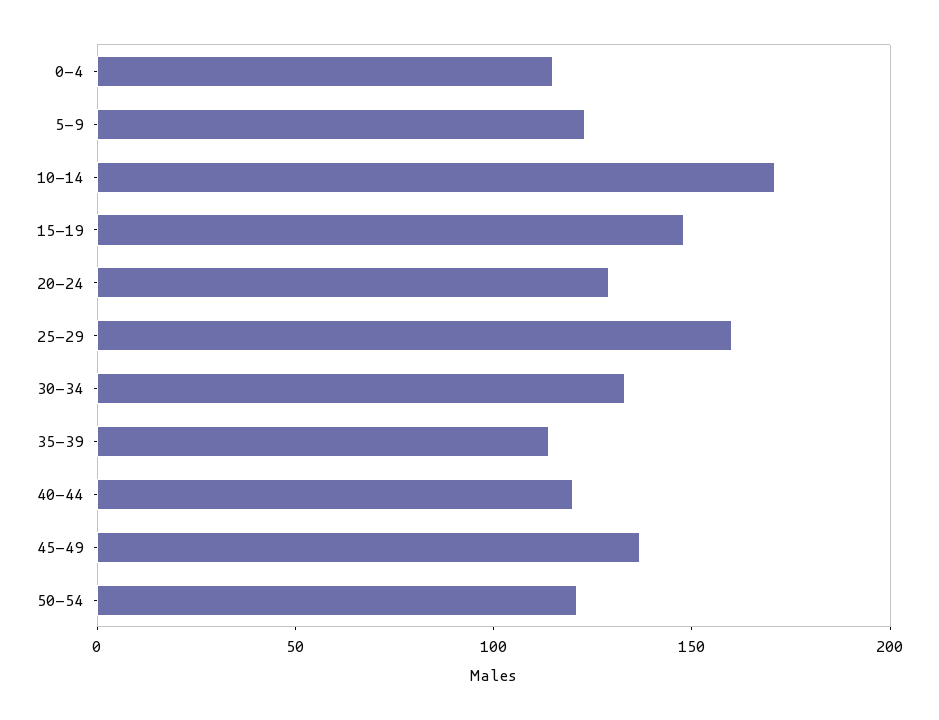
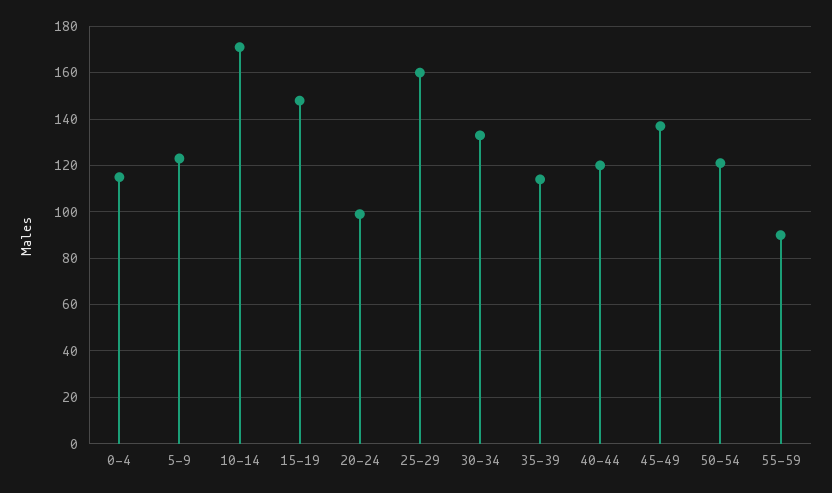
20-24: 130 -> 100
55-59: none -> 90

